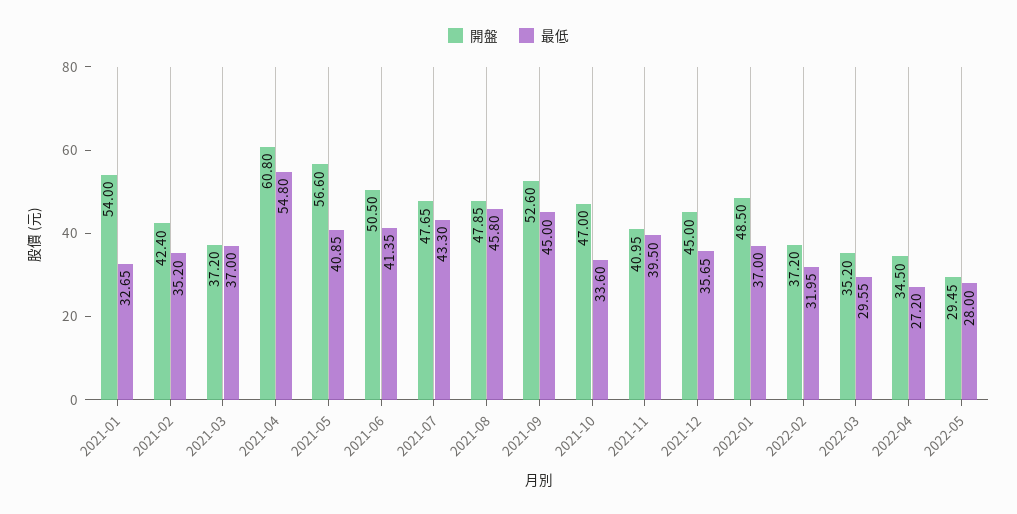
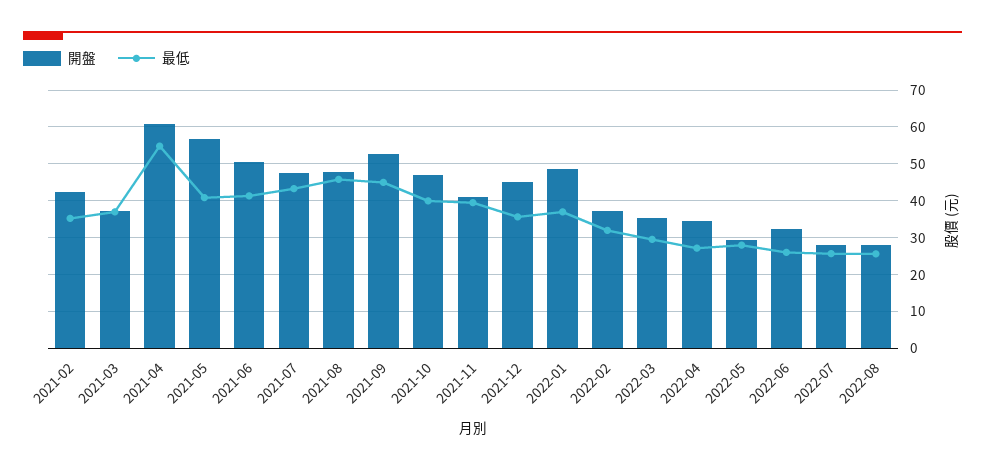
開盤, 2021-01: 54 -> none
最低, 2021-01: 32.65 -> none
最低, 2021-10: 33.6 -> 40
開盤, 2022-06: none -> 32
最低, 2022-06: none -> 26
開盤, 2022-07: none -> 28
最低, 2022-07: none -> 26
開盤, 2022-08: none -> 28
最低, 2022-08: none -> 26

